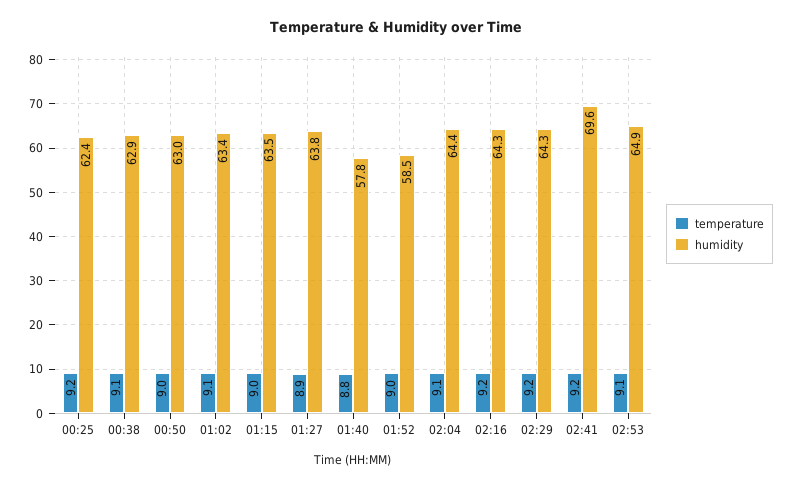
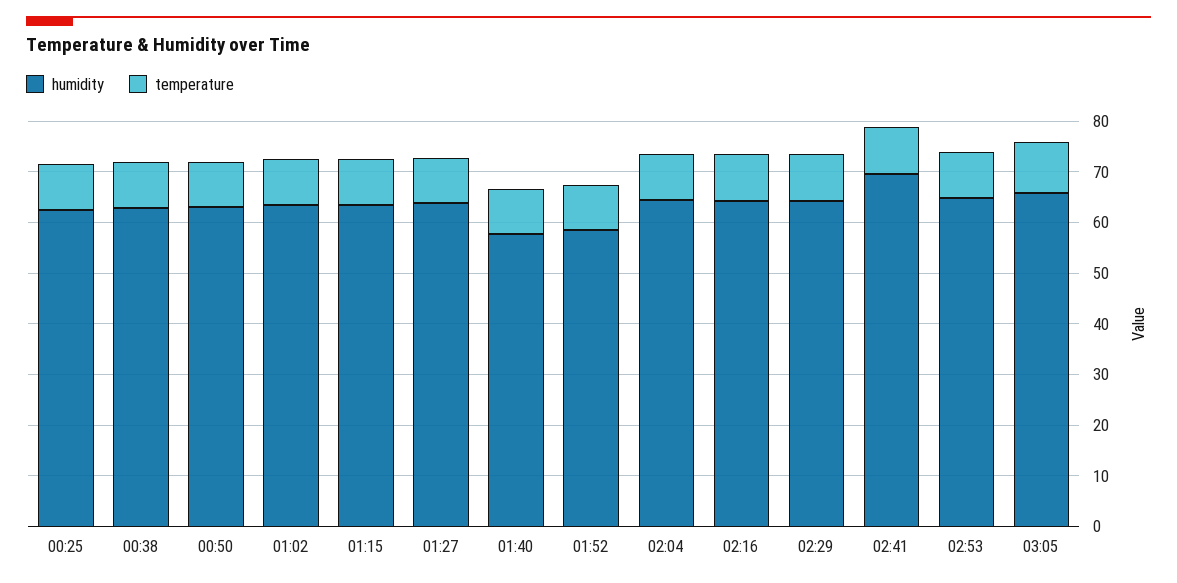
humidity, 03:05: none -> 66
temperature, 03:05: none -> 10

